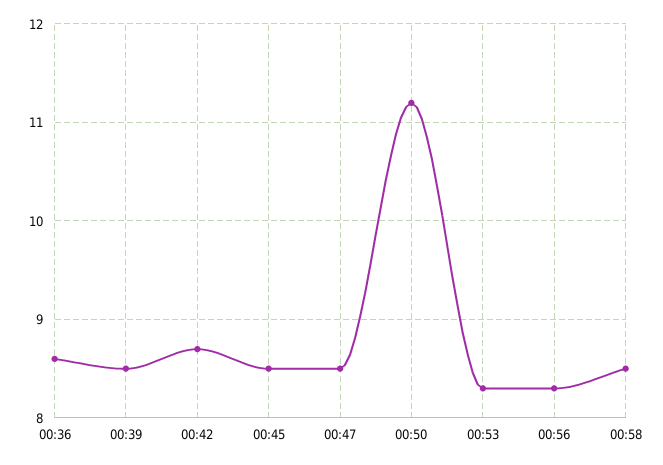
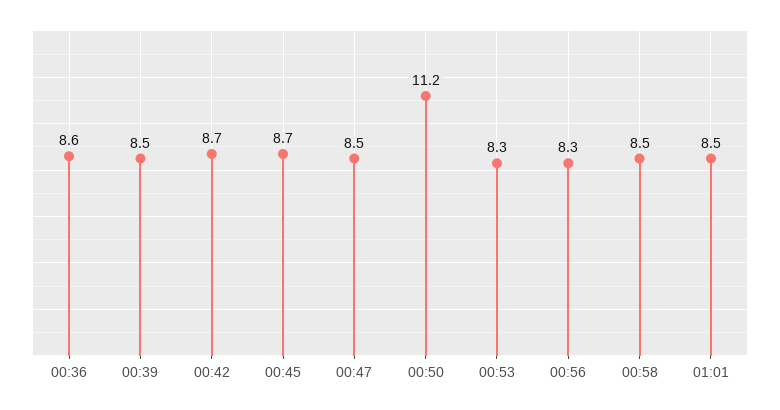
00:45: 8.5 -> 8.7
01:01: none -> 8.5

